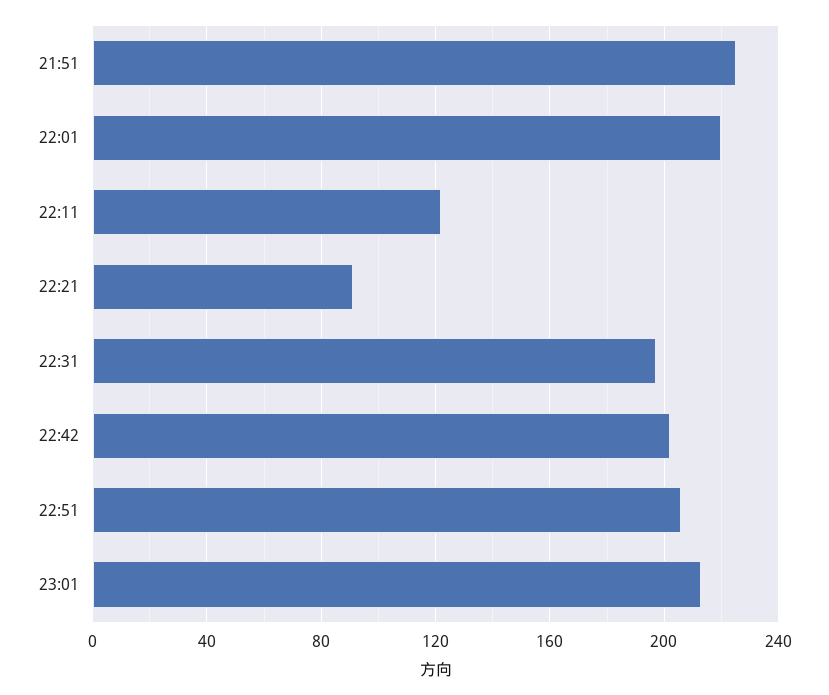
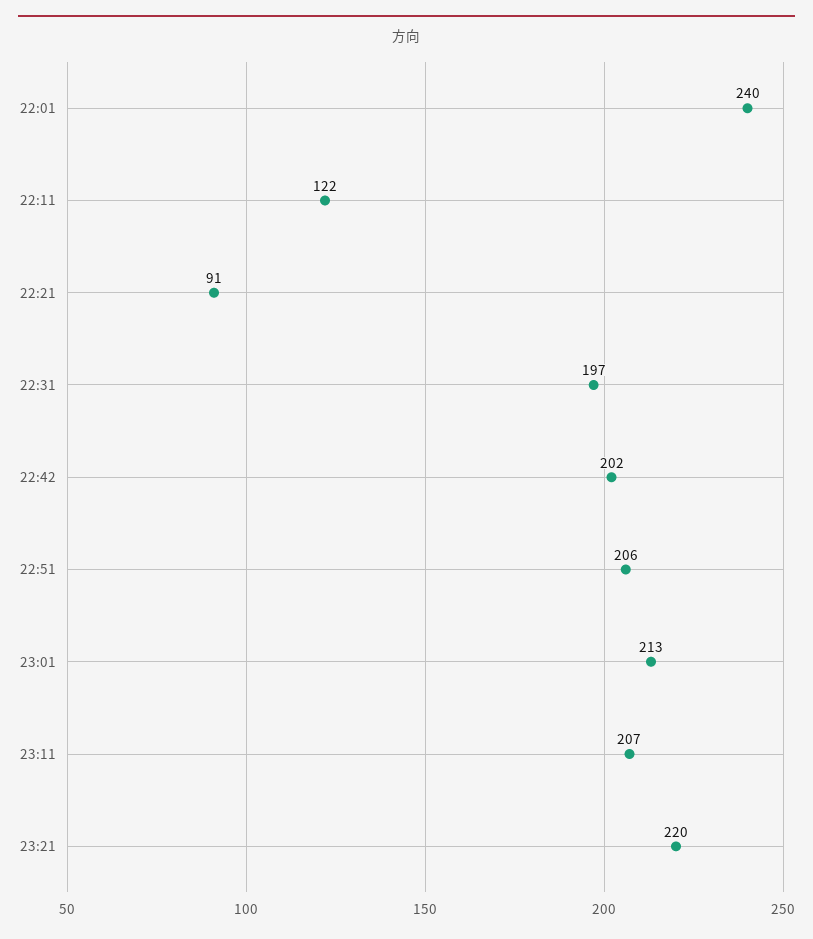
21:51: 225 -> none
22:01: 220 -> 240
23:11: none -> 207
23:21: none -> 220

